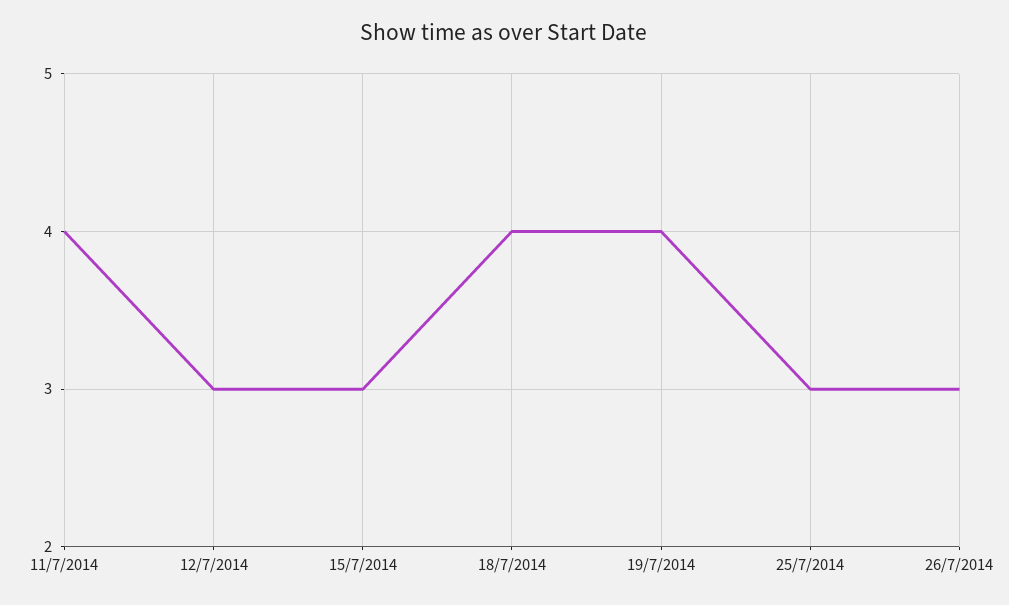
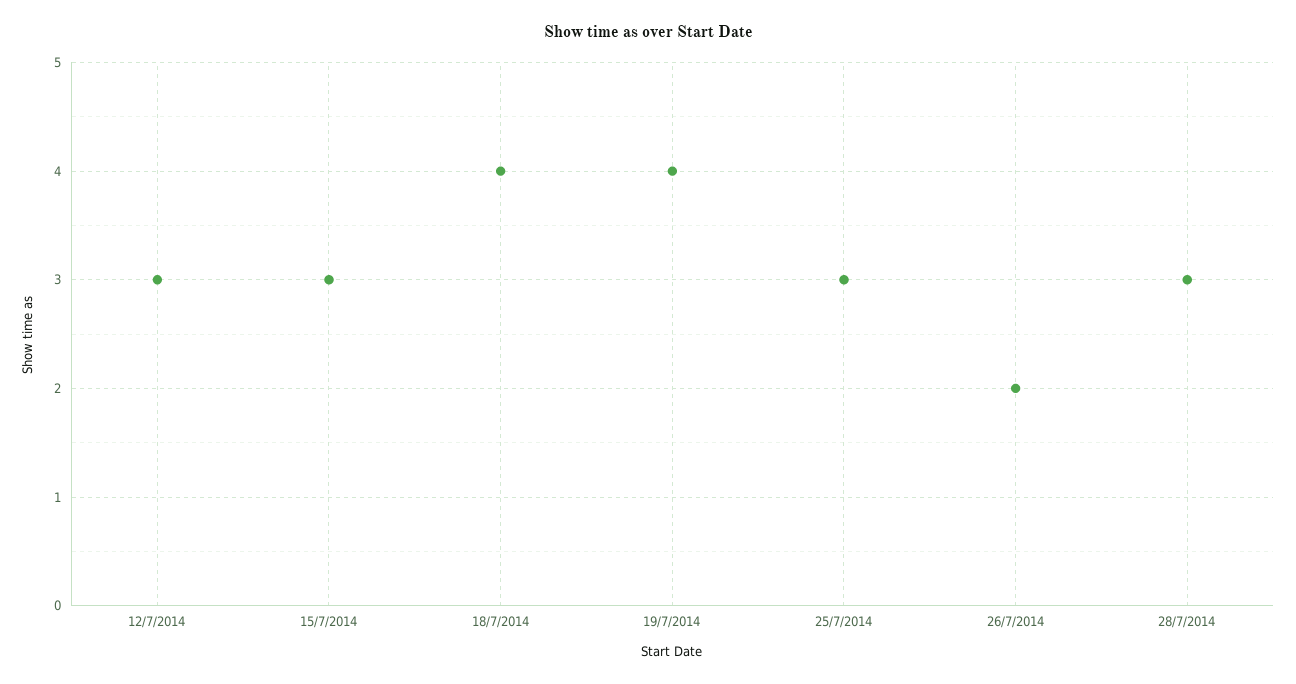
11/7/2014: 4 -> none
26/7/2014: 3 -> 2
28/7/2014: none -> 3

